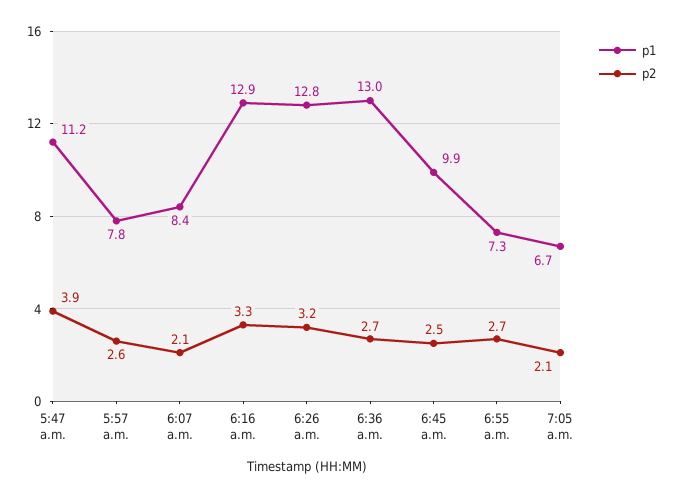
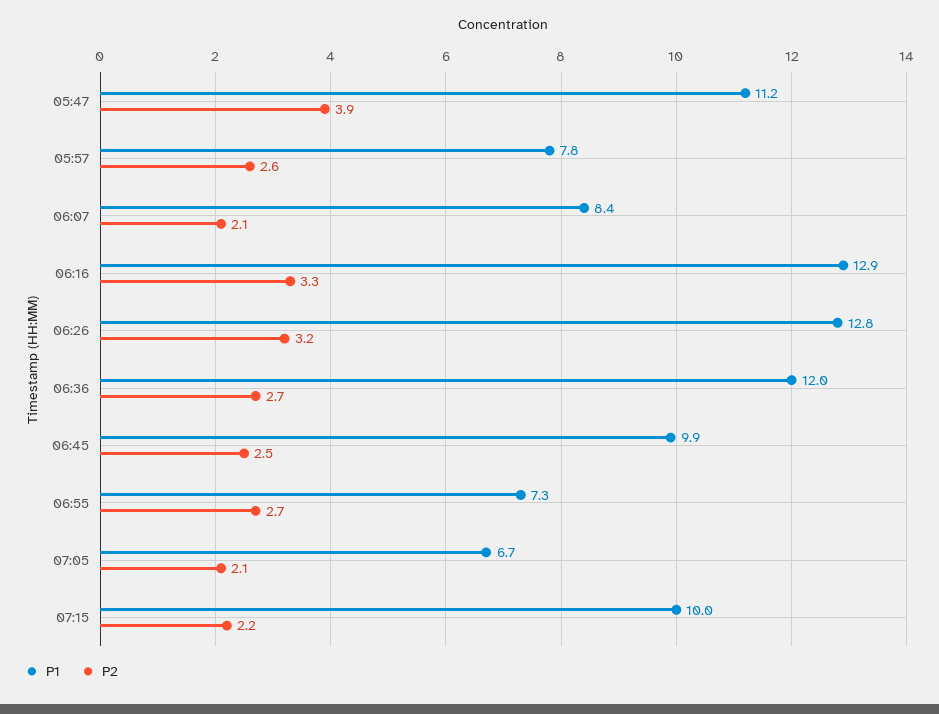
p1, 6:36 a.m.: 13 -> 12
p1, 07:15: none -> 10
p2, 07:15: none -> 2.2

